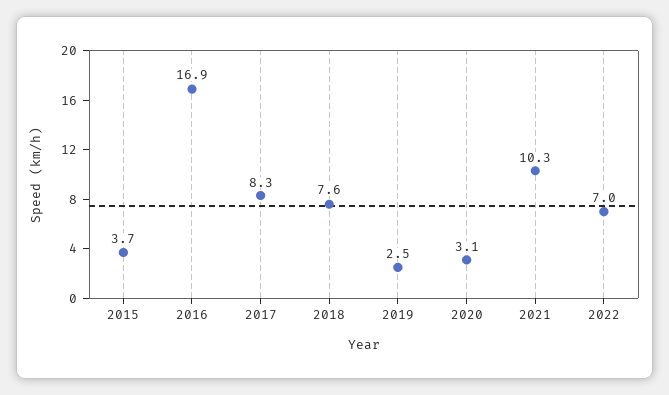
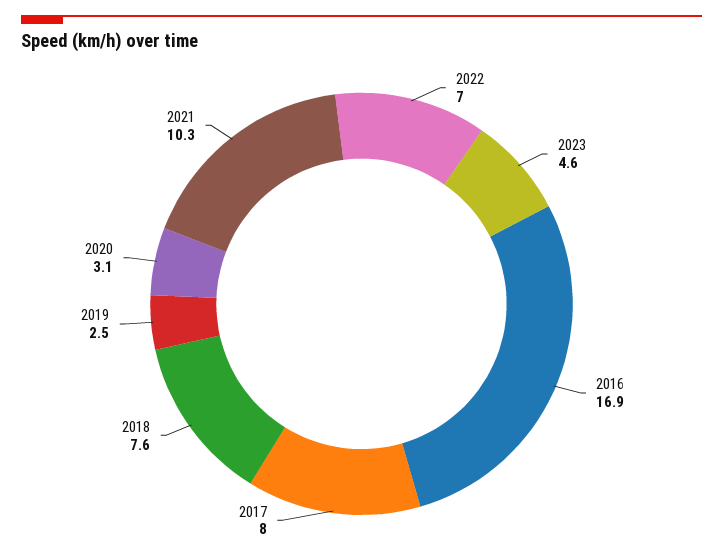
2015: 3.7 -> none
2017: 8.3 -> 8
2023: none -> 4.6

